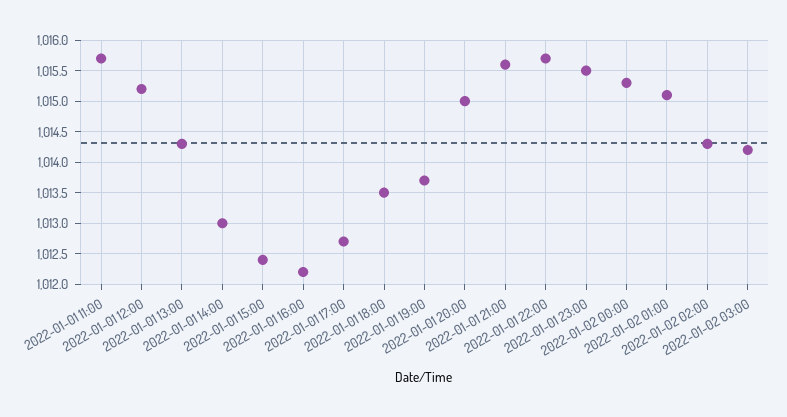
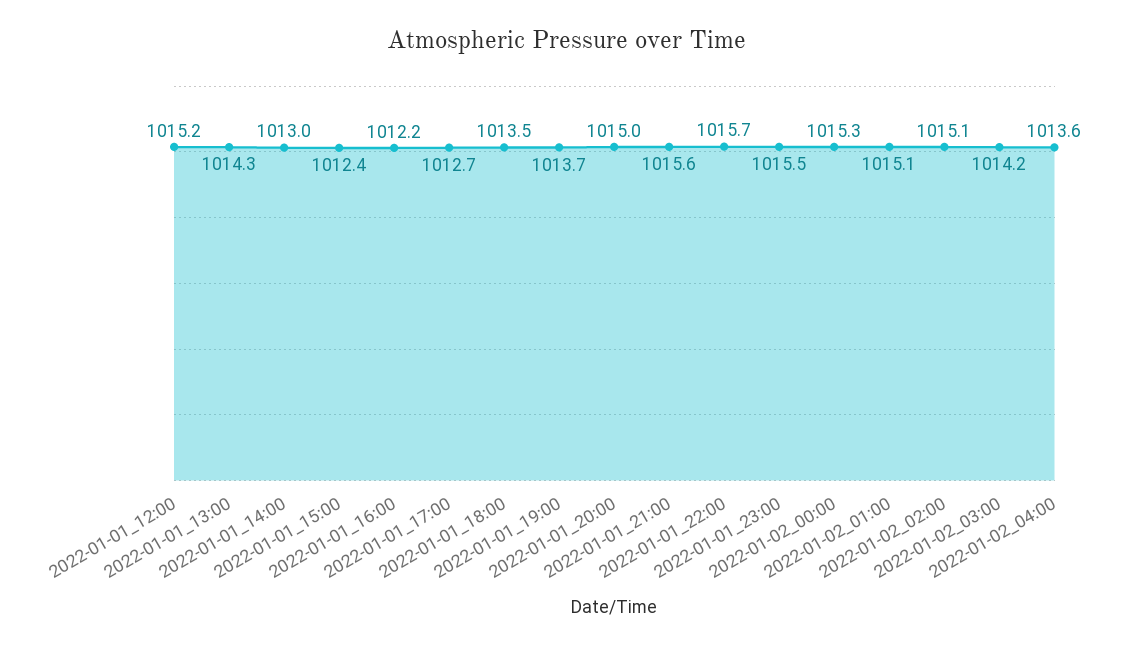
2022-01-01 11:00: 1015.7 -> none
2022-01-02 02:00: 1014.3 -> 1015.1
2022-01-02_04:00: none -> 1013.6

